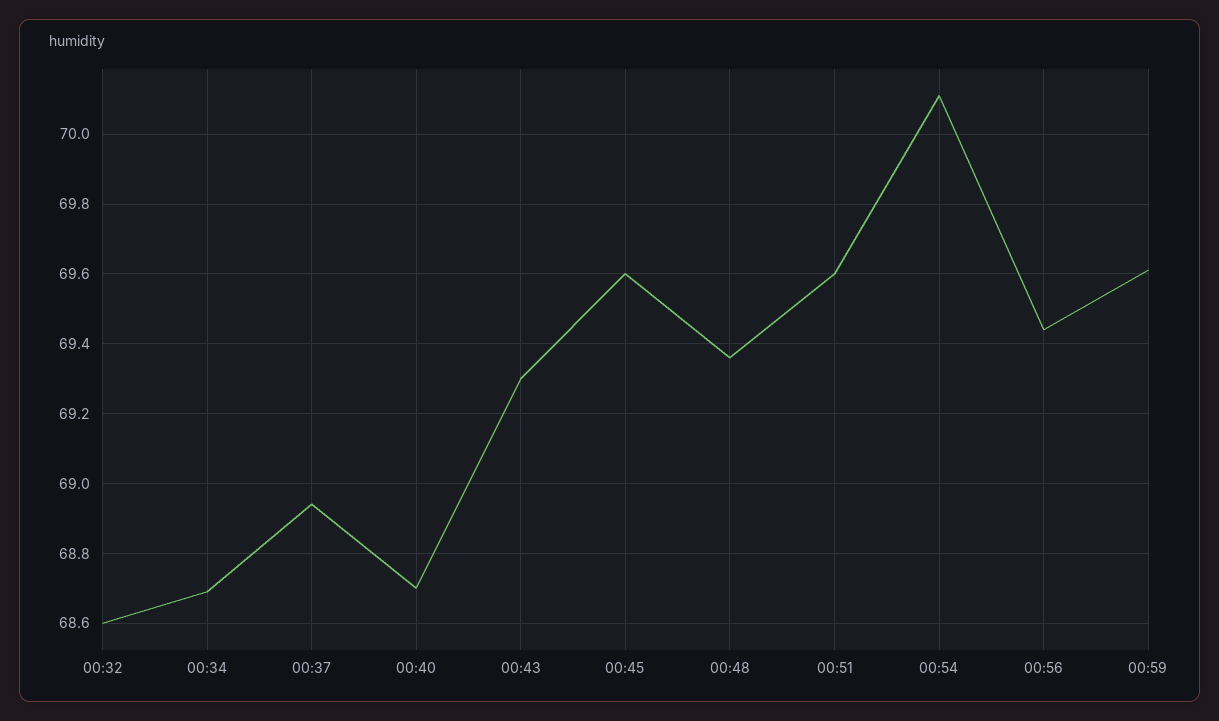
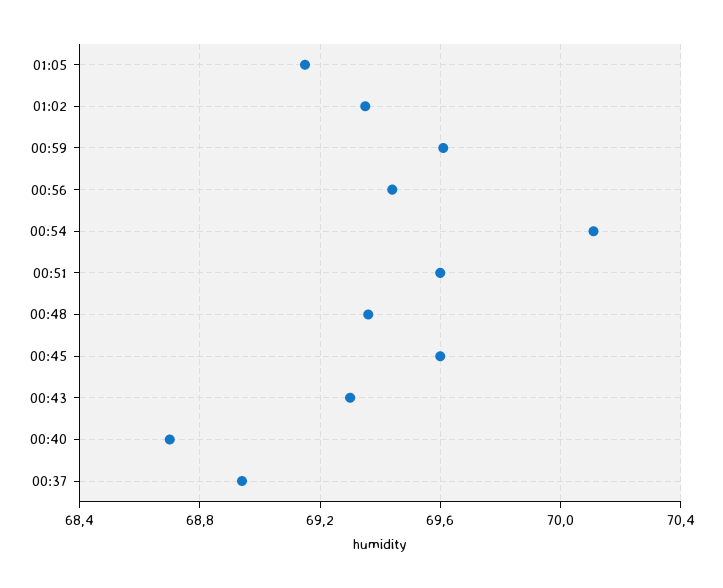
00:32: 68.6 -> none
00:34: 68.7 -> none
01:05: none -> 69.15
01:02: none -> 69.35

